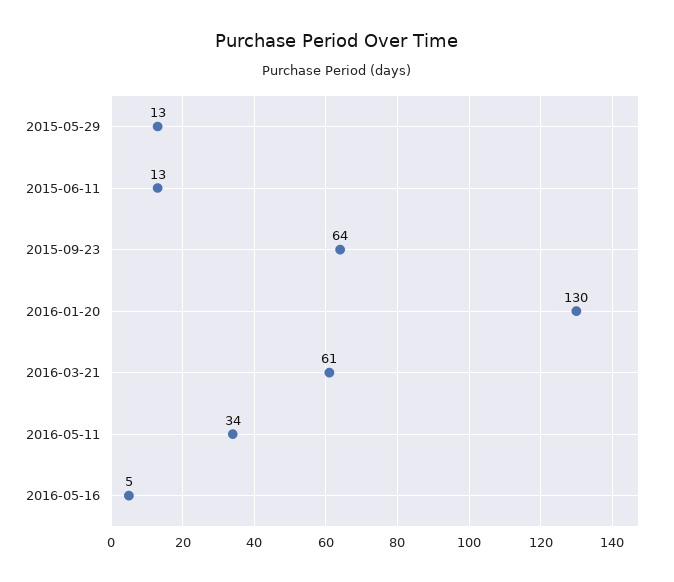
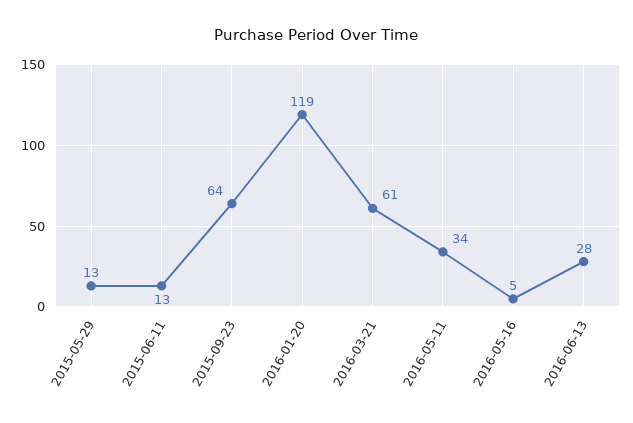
2016-01-20: 130 -> 119
2016-06-13: none -> 28

